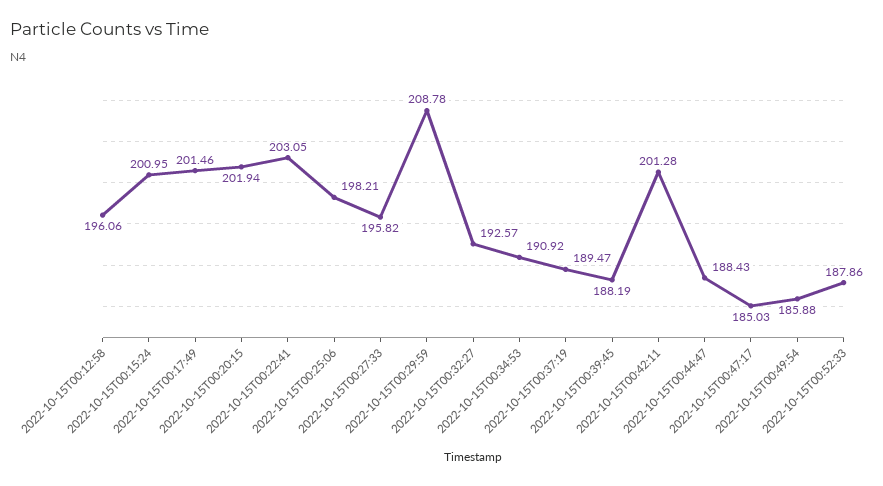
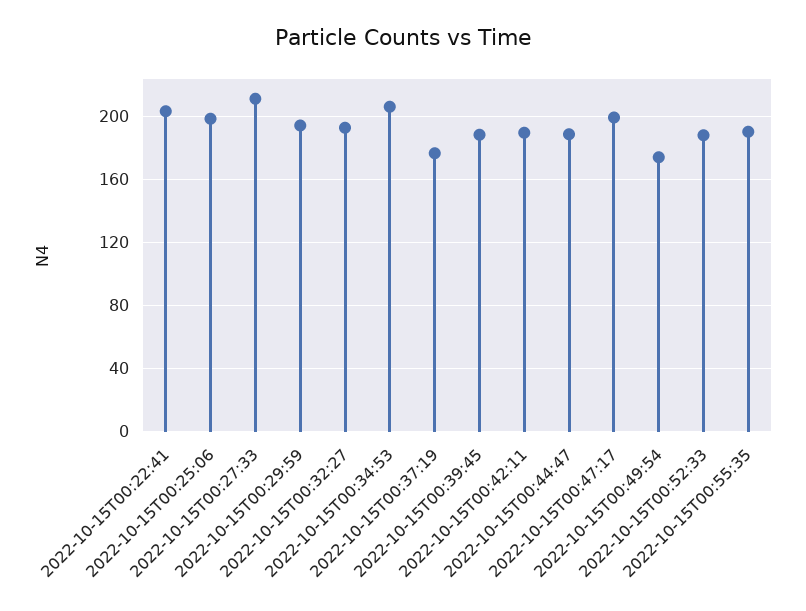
2022-10-15T00:12:58: 196.06 -> none
2022-10-15T00:15:24: 200.95 -> none
2022-10-15T00:17:49: 201.46 -> none
2022-10-15T00:20:15: 201.94 -> none
2022-10-15T00:27:33: 195.82 -> 210
2022-10-15T00:29:59: 208.78 -> 195
2022-10-15T00:34:53: 190.92 -> 205
2022-10-15T00:37:19: 189.47 -> 175
2022-10-15T00:42:11: 201.28 -> 190
2022-10-15T00:47:17: 185.03 -> 200
2022-10-15T00:49:54: 185.88 -> 175
2022-10-15T00:55:35: none -> 190

